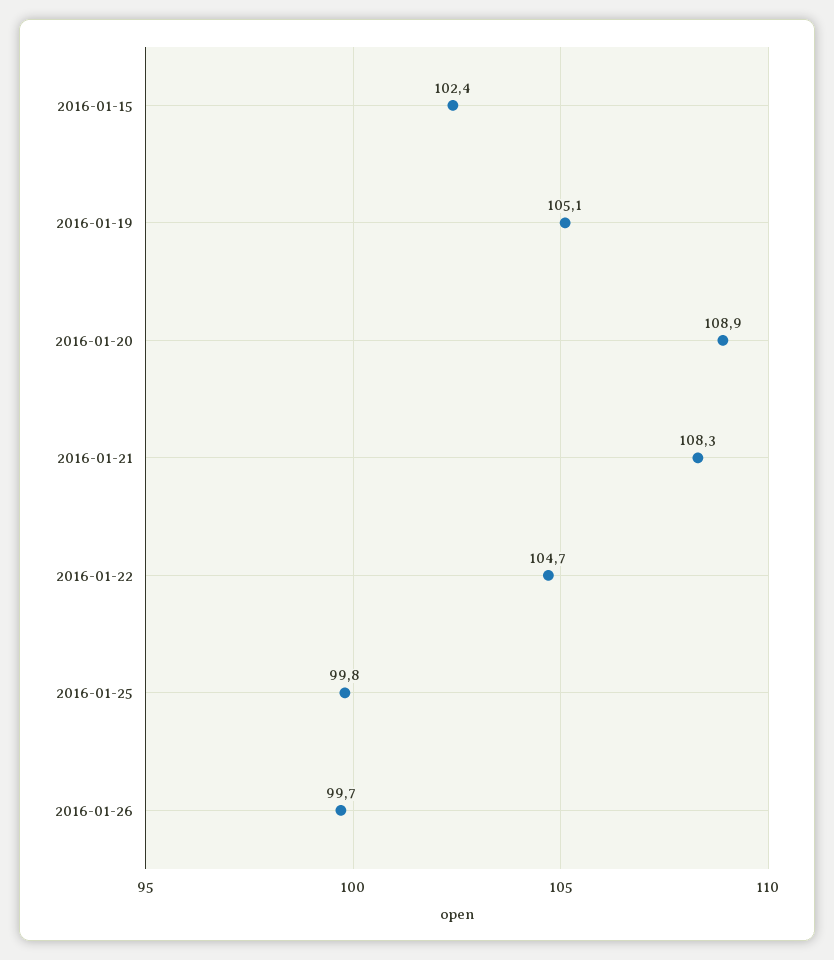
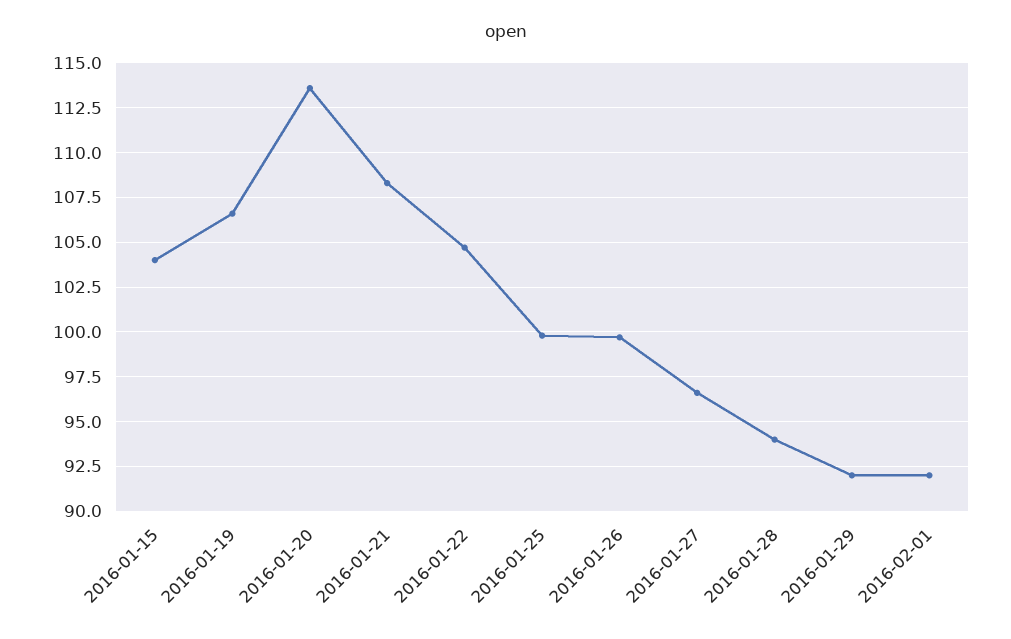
2016-01-15: 102.4 -> 104
2016-01-19: 105.1 -> 106.5
2016-01-20: 108.9 -> 113.5
2016-01-27: none -> 96.5
2016-01-28: none -> 94
2016-01-29: none -> 92
2016-02-01: none -> 92

